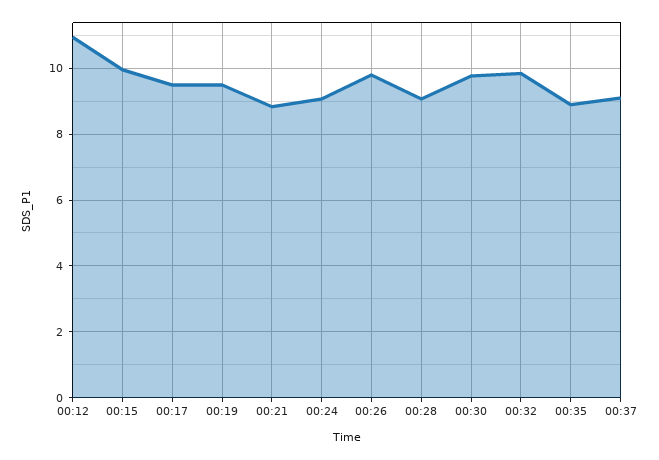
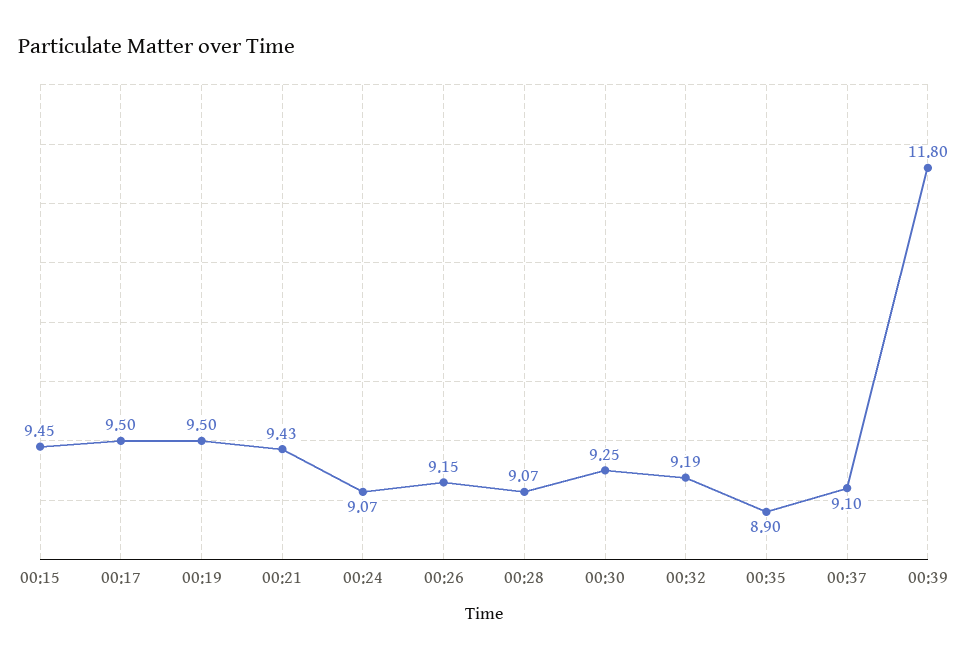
00:12: 11 -> none
00:15: 10 -> 9.45
00:21: 8.8 -> 9.43
00:26: 9.8 -> 9.15
00:30: 9.8 -> 9.25
00:32: 9.8 -> 9.19
00:39: none -> 11.8

